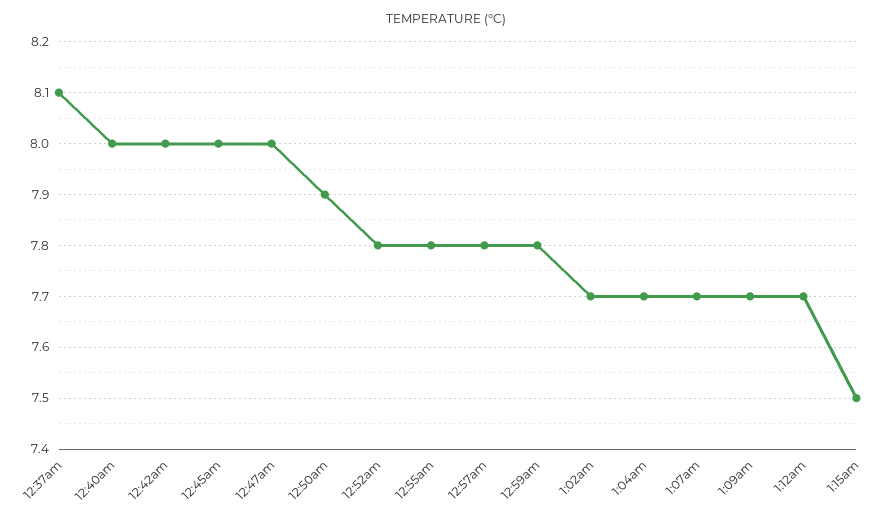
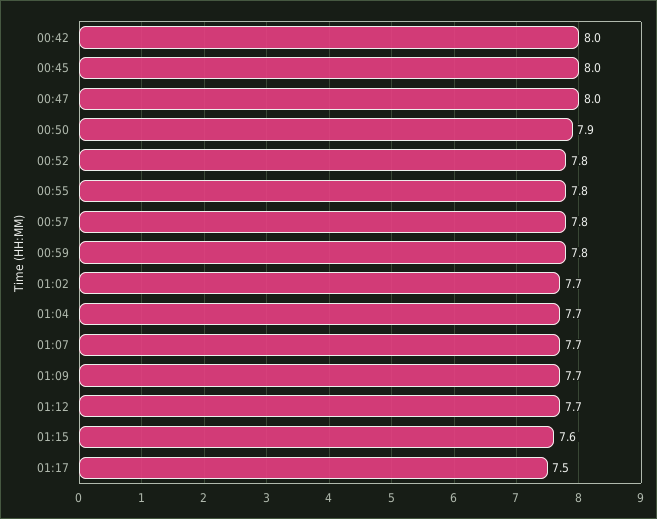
12:37am: 8.1 -> none
12:40am: 8 -> none
1:15am: 7.5 -> 7.6
01:17: none -> 7.5

